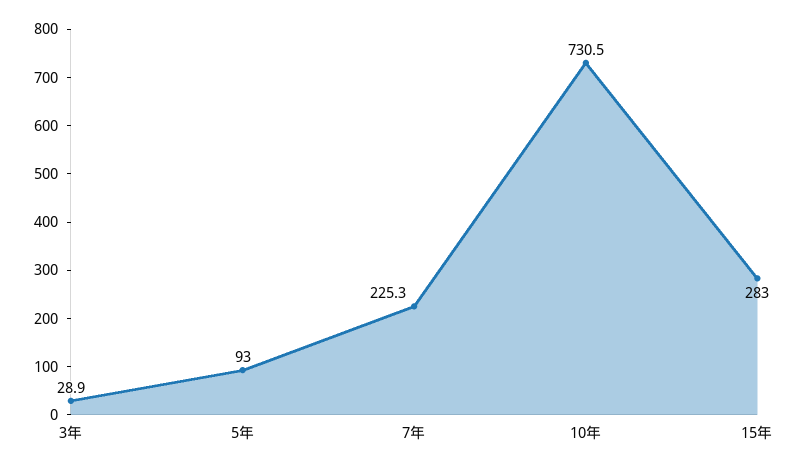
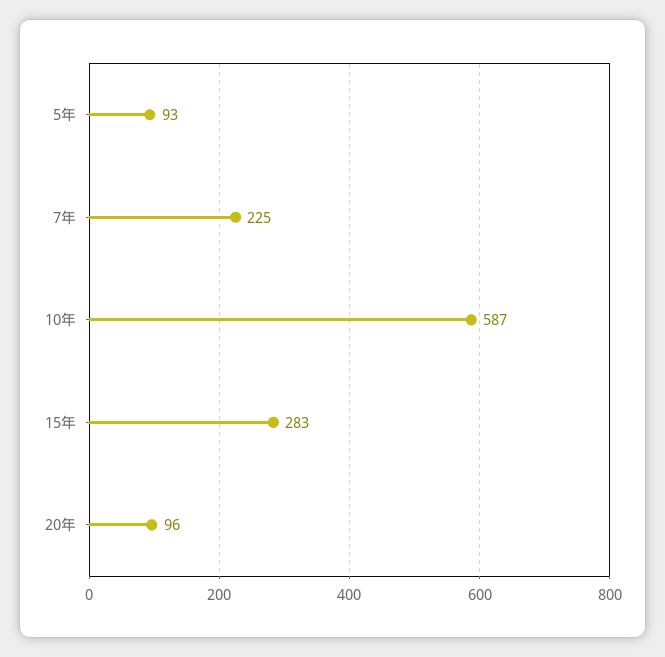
3年: 28.9 -> none
10年: 730.5 -> 587
20年: none -> 96

